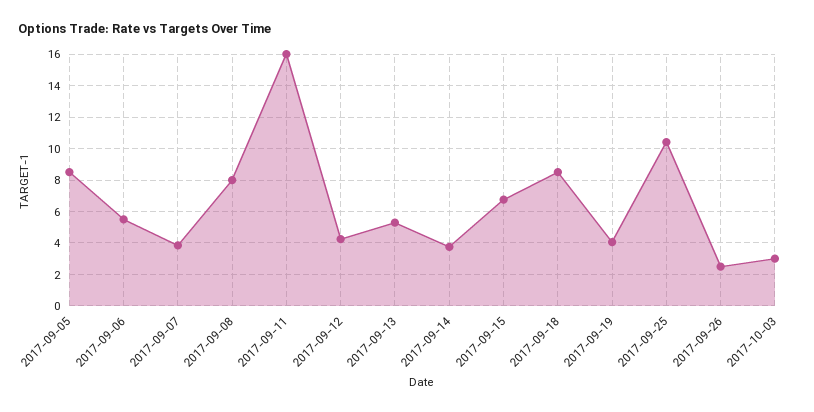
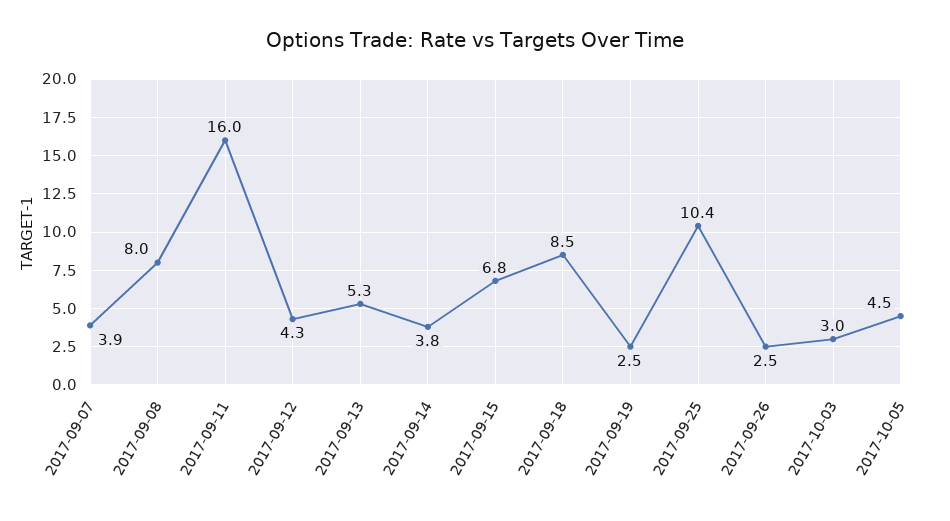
2017-09-05: 8.5 -> none
2017-09-06: 5.5 -> none
2017-09-19: 4 -> 2.5
2017-10-05: none -> 4.5

